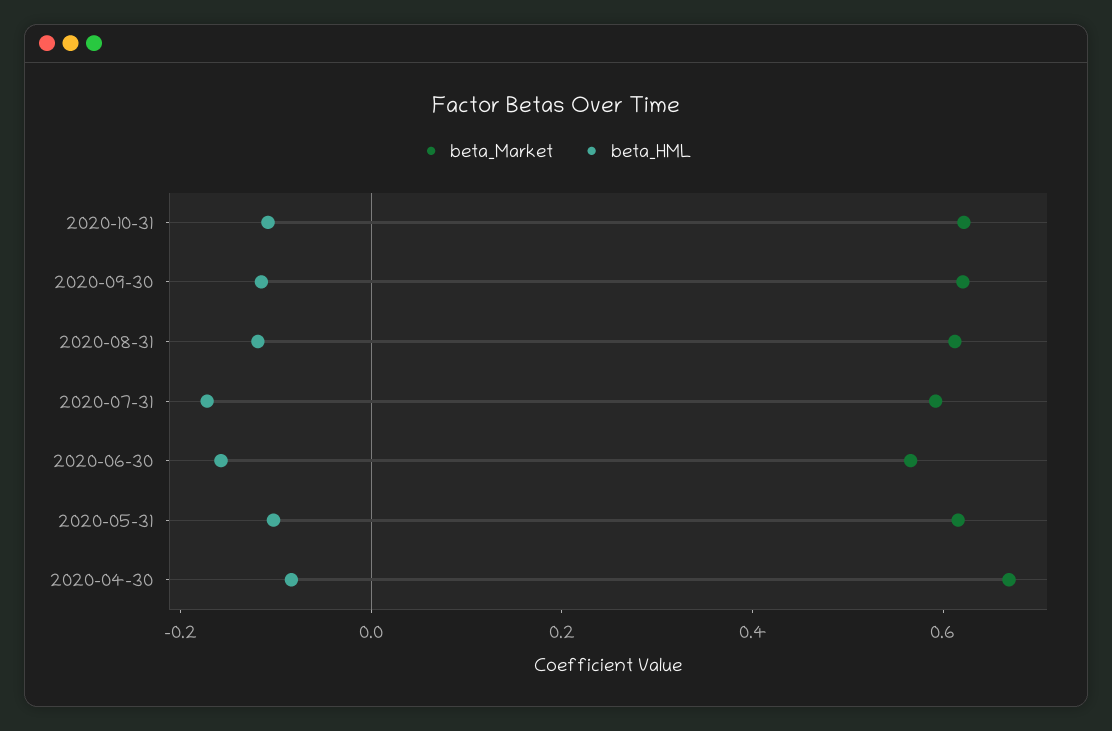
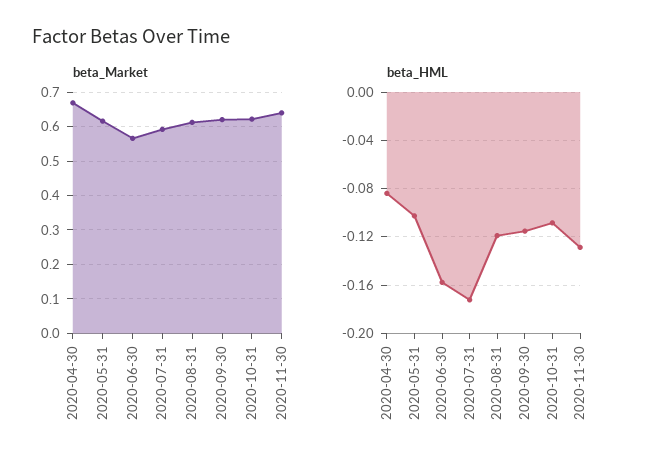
beta_Market, 2020-11-30: none -> 0.64
beta_HML, 2020-11-30: none -> -0.13

